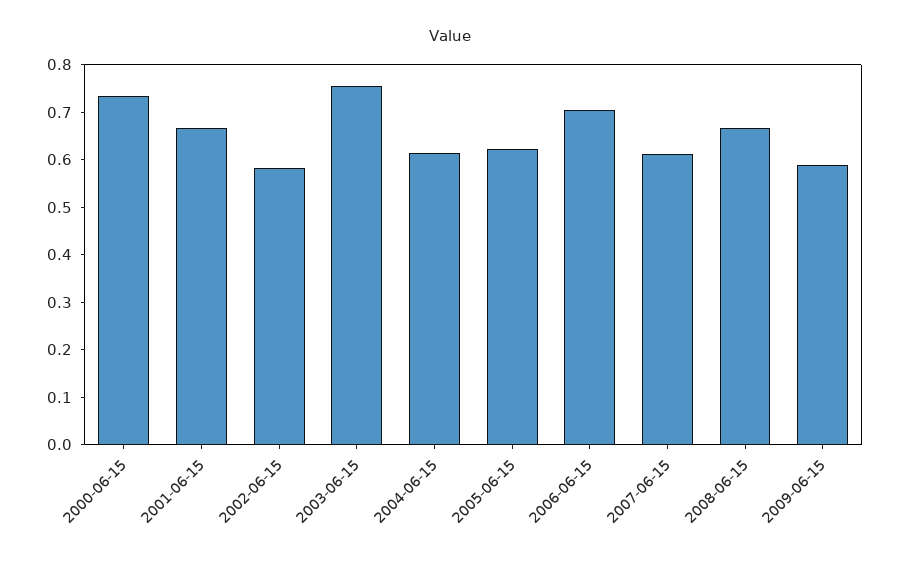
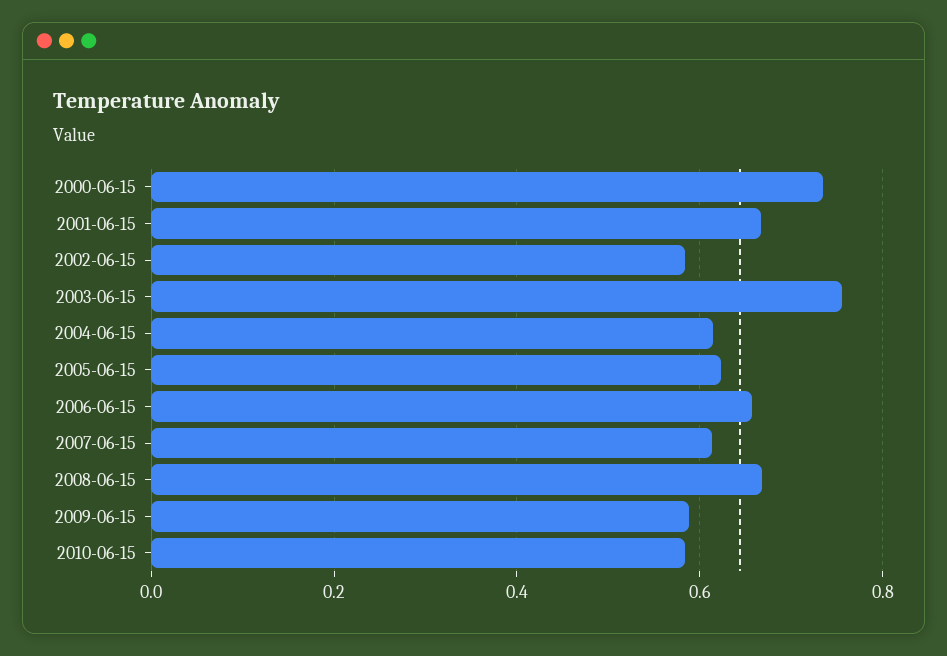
2006-06-15: 0.7 -> 0.66
2010-06-15: none -> 0.58

